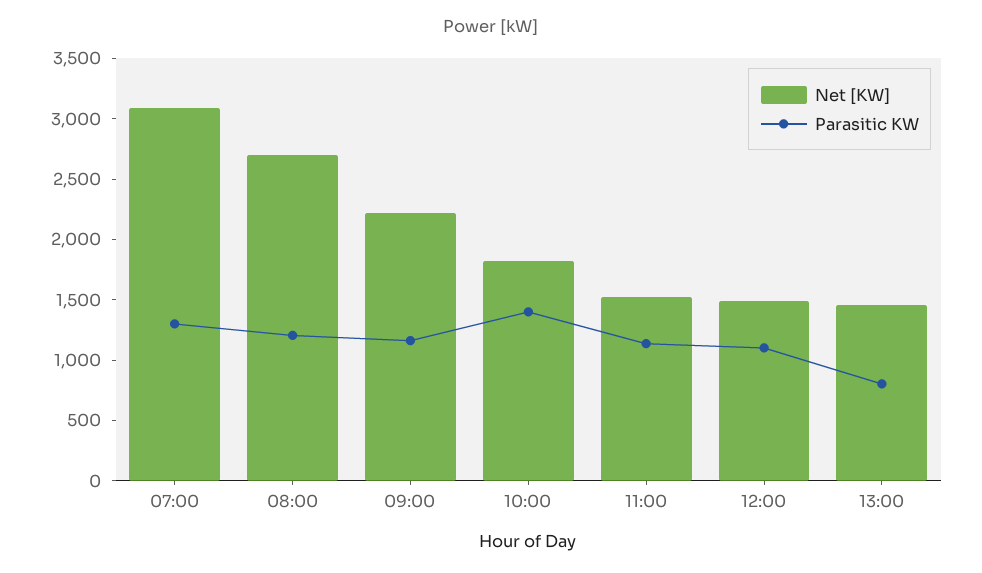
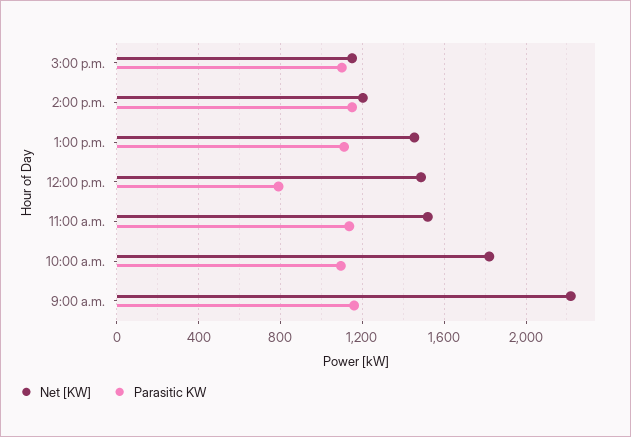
Net [KW], 07:00: 3100 -> none
Parasitic KW, 07:00: 1300 -> none
Net [KW], 08:00: 2700 -> none
Parasitic KW, 08:00: 1200 -> none
Parasitic KW, 10:00: 1400 -> 1100
Parasitic KW, 12:00: 1100 -> 800
Parasitic KW, 13:00: 800 -> 1100
Net [KW], 3:00 p.m.: none -> 1150
Parasitic KW, 3:00 p.m.: none -> 1100
Net [KW], 2:00 p.m.: none -> 1200
Parasitic KW, 2:00 p.m.: none -> 1150

